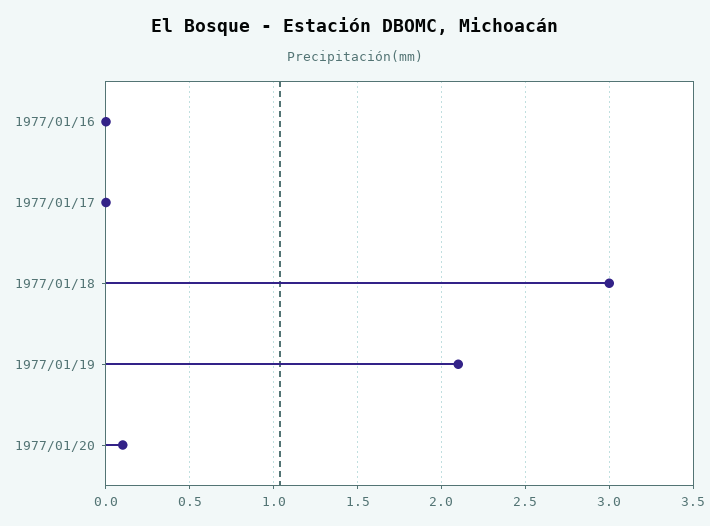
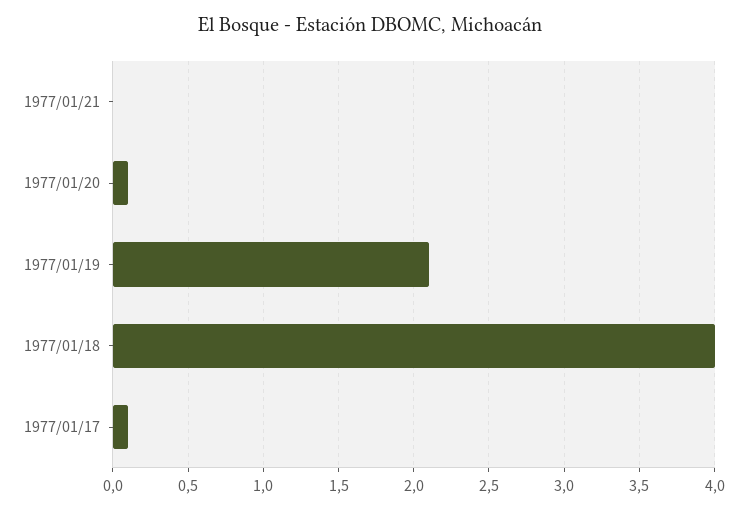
1977/01/16: 0 -> none
1977/01/17: 0 -> 0.1
1977/01/18: 3 -> 4
1977/01/21: none -> 0

